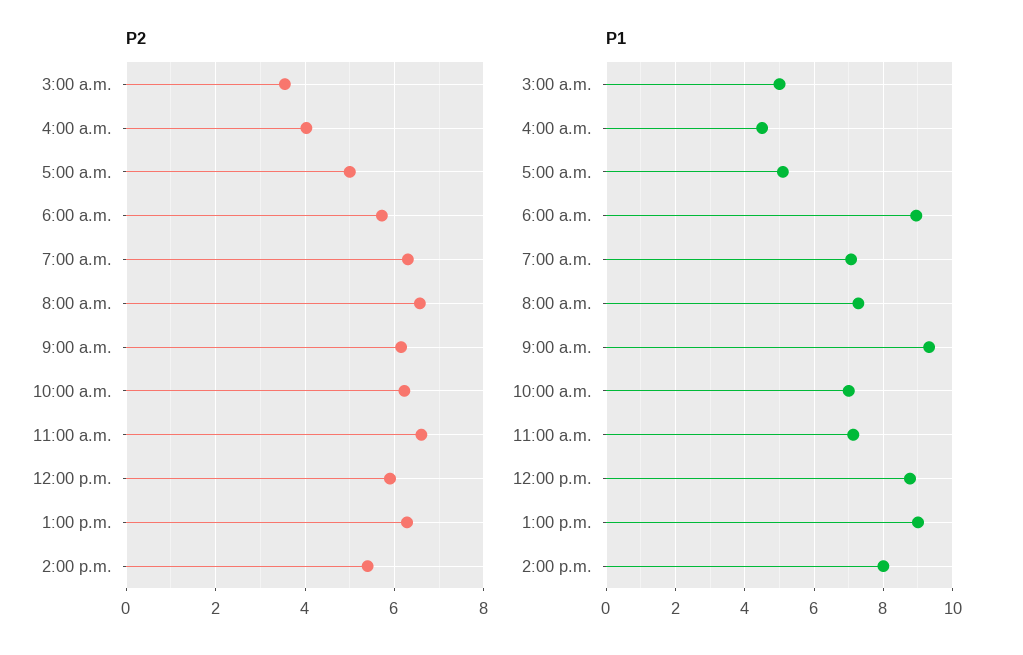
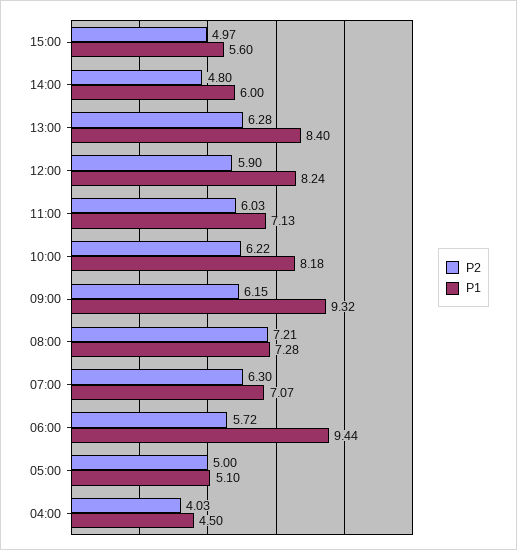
P2, 3:00 a.m.: 3.6 -> none
P2, 8:00 a.m.: 6.6 -> 7.21
P2, 11:00 a.m.: 6.6 -> 6.03
P2, 2:00 p.m.: 5.4 -> 4.8
P1, 3:00 a.m.: 5 -> none
P1, 6:00 a.m.: 9 -> 9.44
P1, 10:00 a.m.: 7 -> 8.18
P1, 12:00 p.m.: 8.8 -> 8.24
P1, 1:00 p.m.: 9 -> 8.4
P1, 2:00 p.m.: 8 -> 6
P2, 15:00: none -> 4.97
P1, 15:00: none -> 5.6

